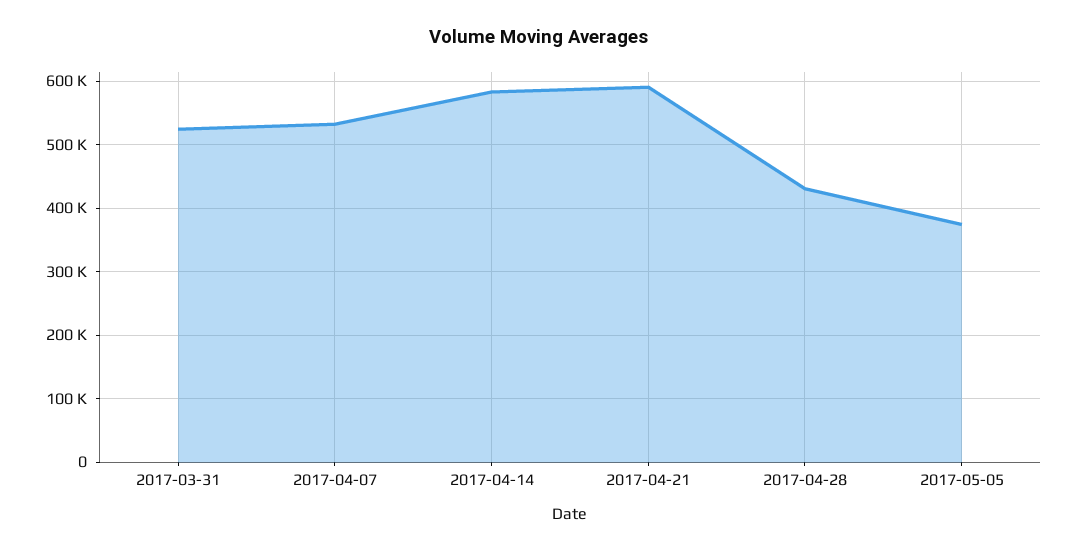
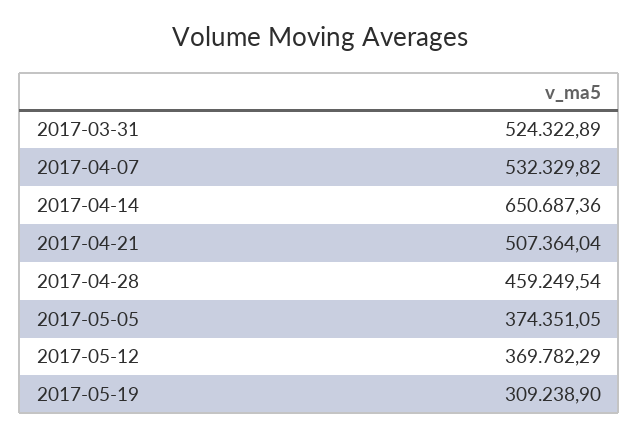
2017-04-14: 580000 -> 650687.36
2017-04-21: 590000 -> 507364.04
2017-04-28: 430000 -> 459249.54
2017-05-12: none -> 369782.29
2017-05-19: none -> 309238.9

